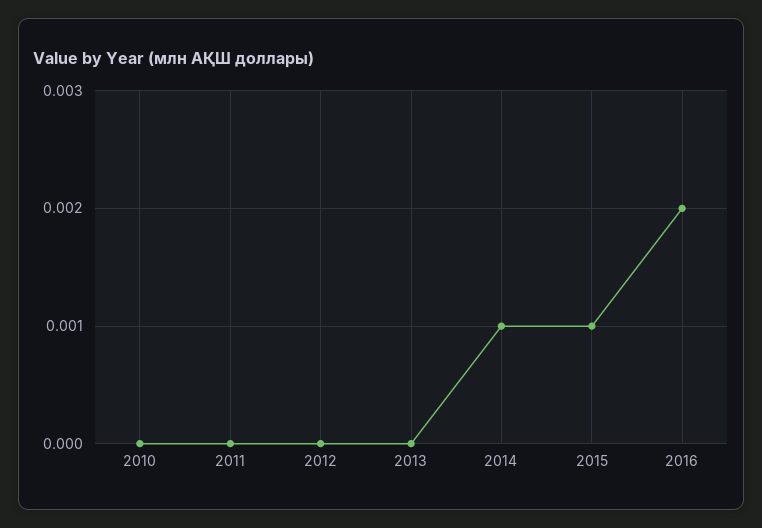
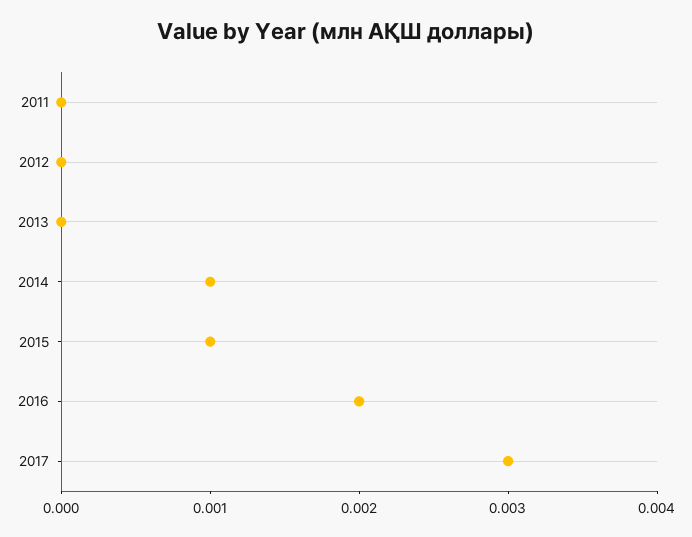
2010: 0 -> none
2017: none -> 0.003

